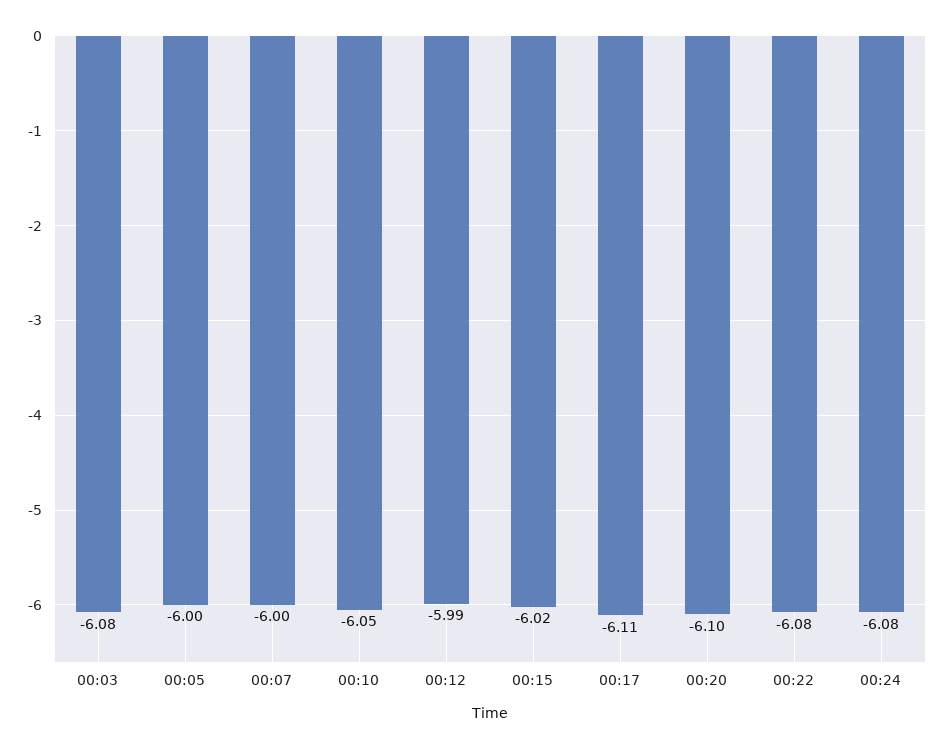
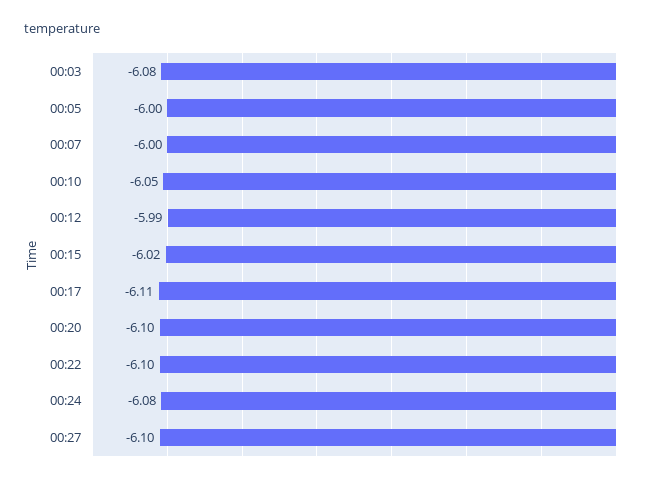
00:22: -6.08 -> -6.1
00:27: none -> -6.1

